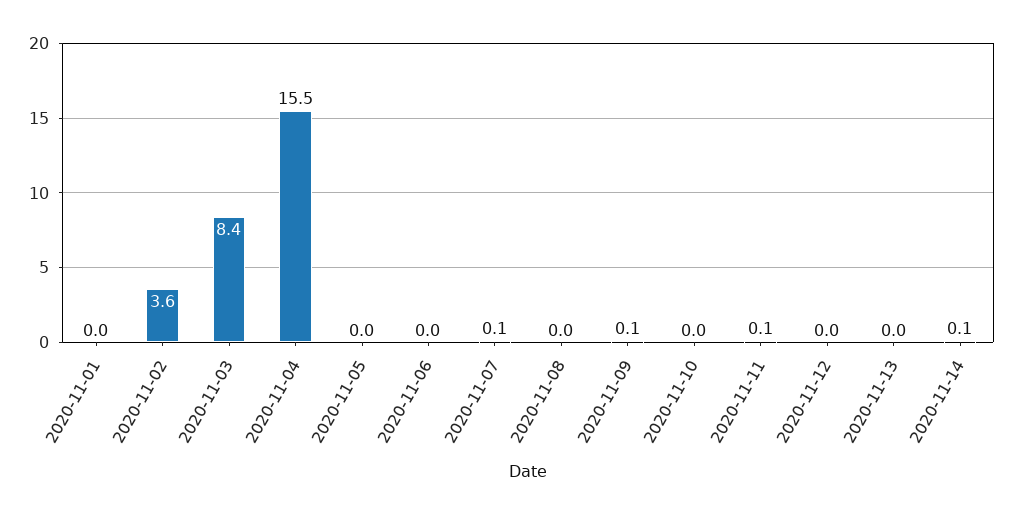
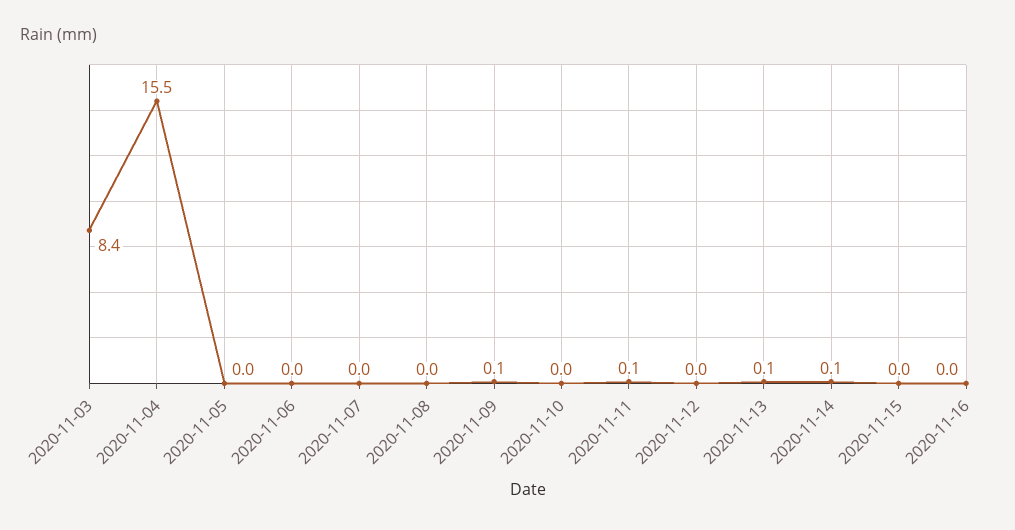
2020-11-01: 0 -> none
2020-11-02: 3.6 -> none
2020-11-07: 0.1 -> 0
2020-11-13: 0 -> 0.1
2020-11-15: none -> 0
2020-11-16: none -> 0

